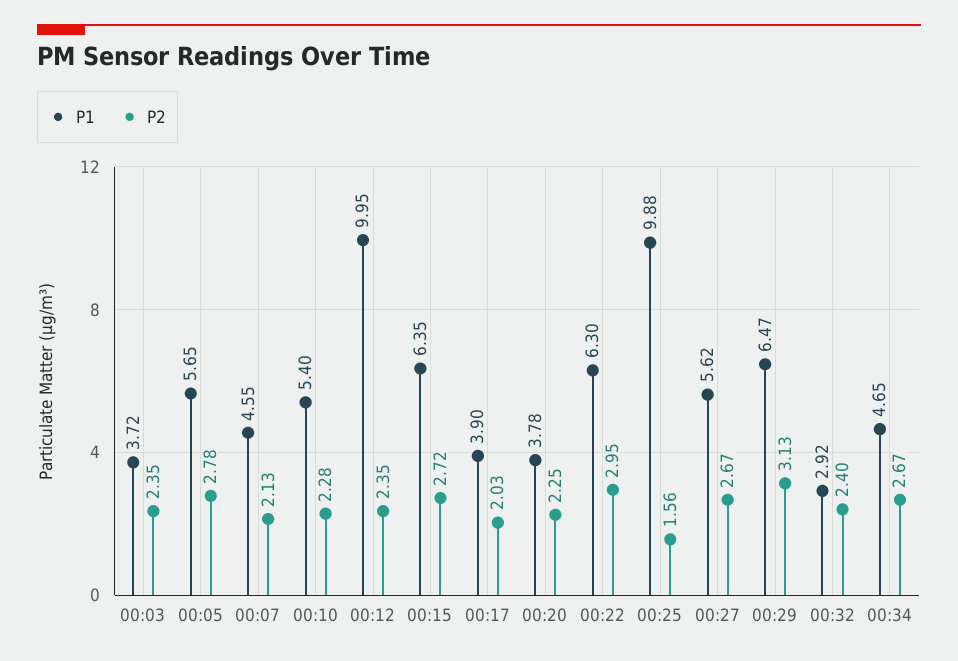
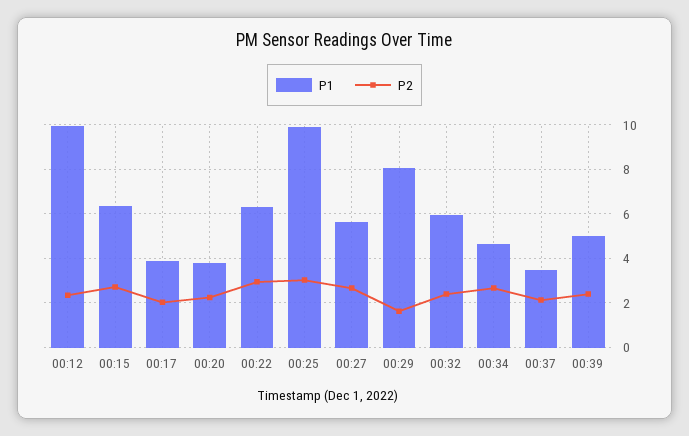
P1, 00:03: 3.72 -> none
P2, 00:03: 2.35 -> none
P1, 00:05: 5.65 -> none
P2, 00:05: 2.78 -> none
P1, 00:07: 4.55 -> none
P2, 00:07: 2.13 -> none
P1, 00:10: 5.4 -> none
P2, 00:10: 2.28 -> none
P2, 00:25: 1.56 -> 3
P1, 00:29: 6.47 -> 8
P2, 00:29: 3.13 -> 1.5
P1, 00:32: 2.92 -> 6
P1, 00:37: none -> 3.5
P2, 00:37: none -> 2
P1, 00:39: none -> 5
P2, 00:39: none -> 2.5

